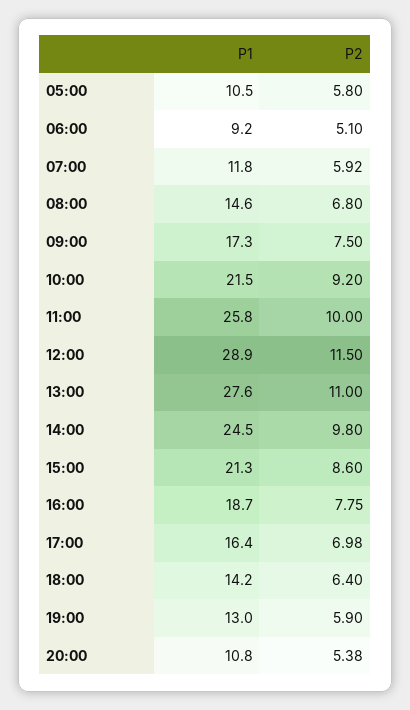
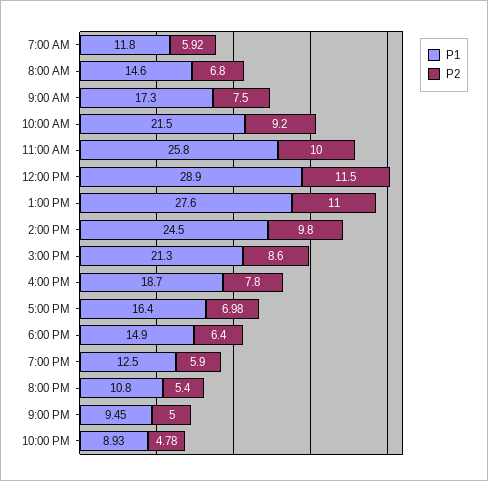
P1, 05:00: 10.5 -> none
P2, 05:00: 5.8 -> none
P1, 06:00: 9.2 -> none
P2, 06:00: 5.1 -> none
P2, 16:00: 7.75 -> 7.8
P1, 18:00: 14.2 -> 14.9
P1, 19:00: 13 -> 12.5
P2, 20:00: 5.38 -> 5.4
P1, 9:00 PM: none -> 9.45
P2, 9:00 PM: none -> 5
P1, 10:00 PM: none -> 8.93
P2, 10:00 PM: none -> 4.78

